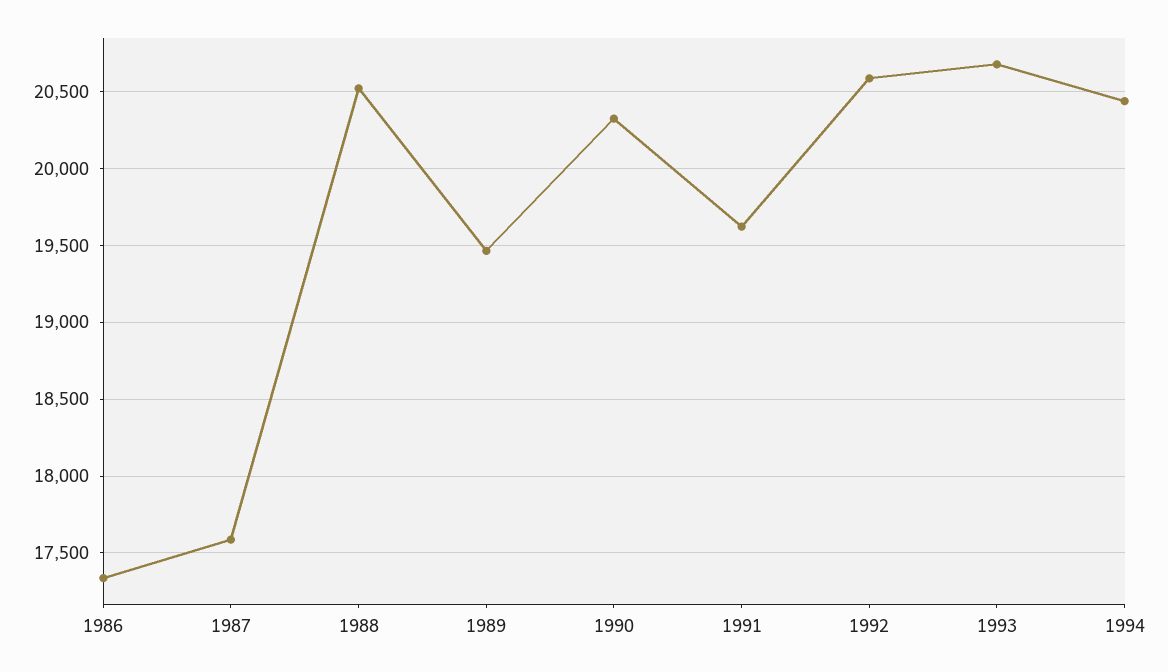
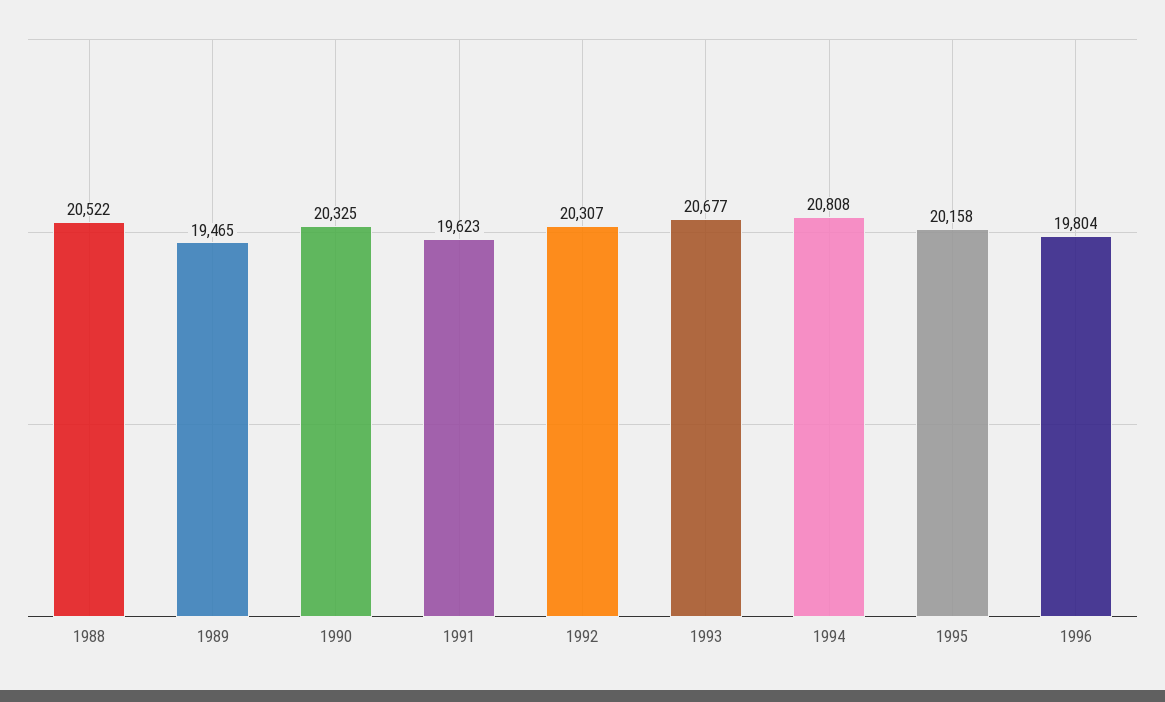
1986: 17350 -> none
1987: 17600 -> none
1992: 20600 -> 20307
1994: 20450 -> 20808
1995: none -> 20158
1996: none -> 19804

